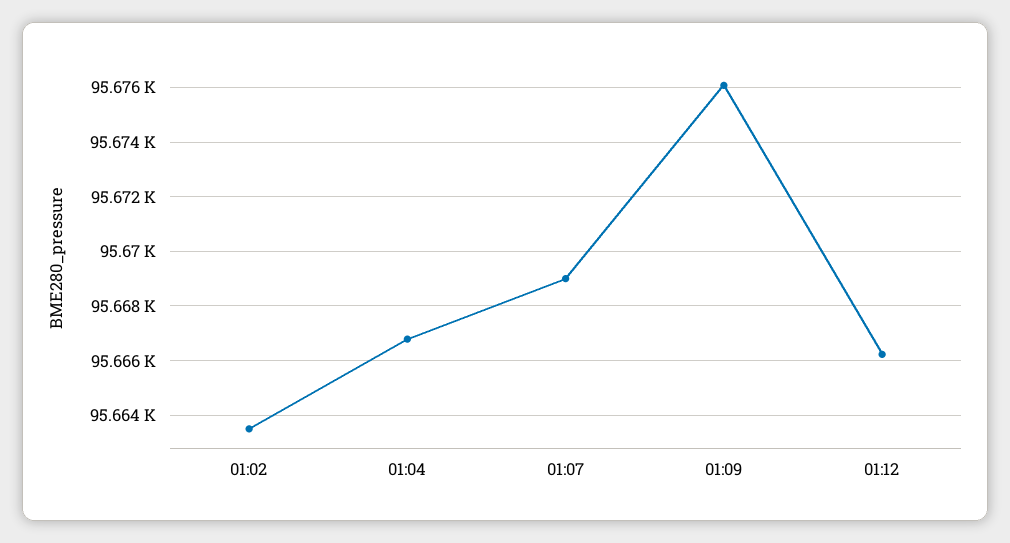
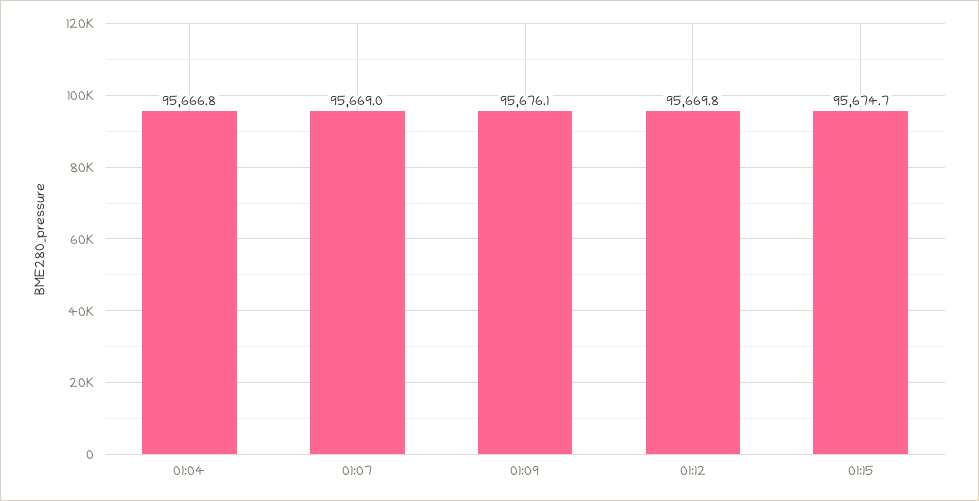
01:02: 95663.5 -> none
01:12: 95666.25 -> 95669.8
01:15: none -> 95674.7

